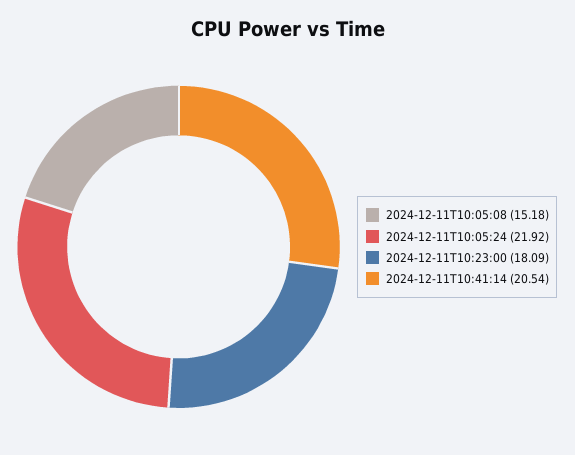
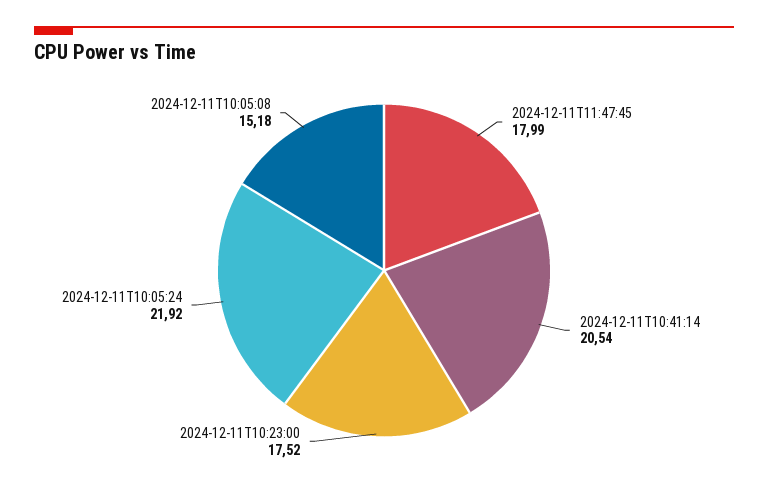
2024-12-11T10:23:00: 18.09 -> 17.52
2024-12-11T11:47:45: none -> 17.99

